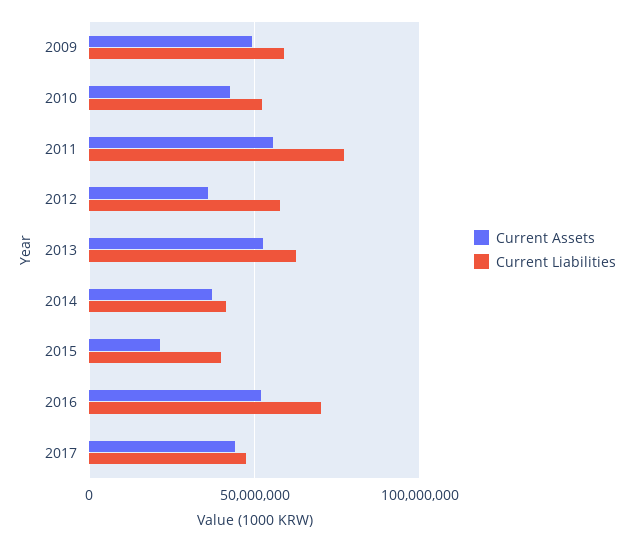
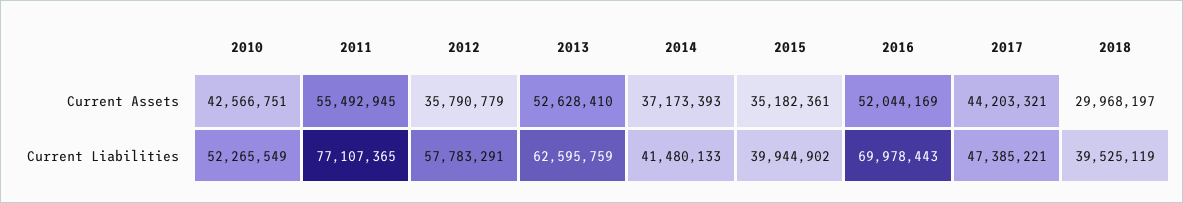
Current Assets, 2009: 50000000 -> none
Current Liabilities, 2009: 60000000 -> none
Current Assets, 2015: 20000000 -> 35182361
Current Assets, 2018: none -> 29968197
Current Liabilities, 2018: none -> 39525119

